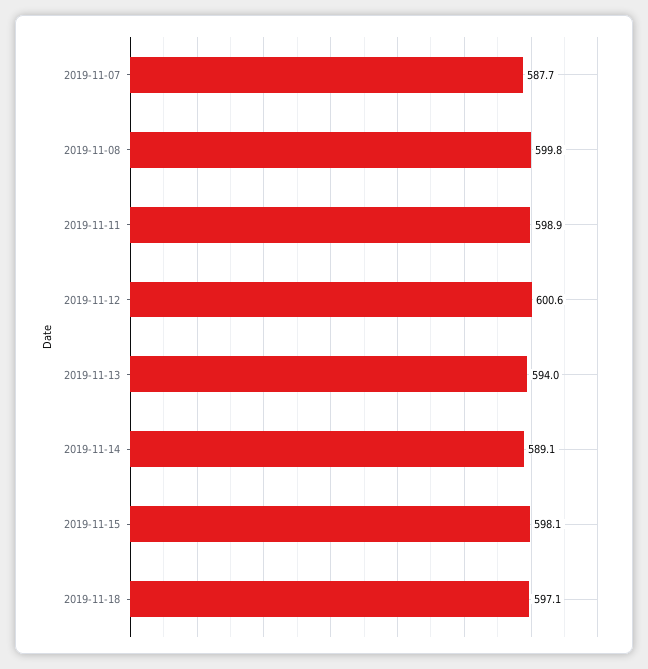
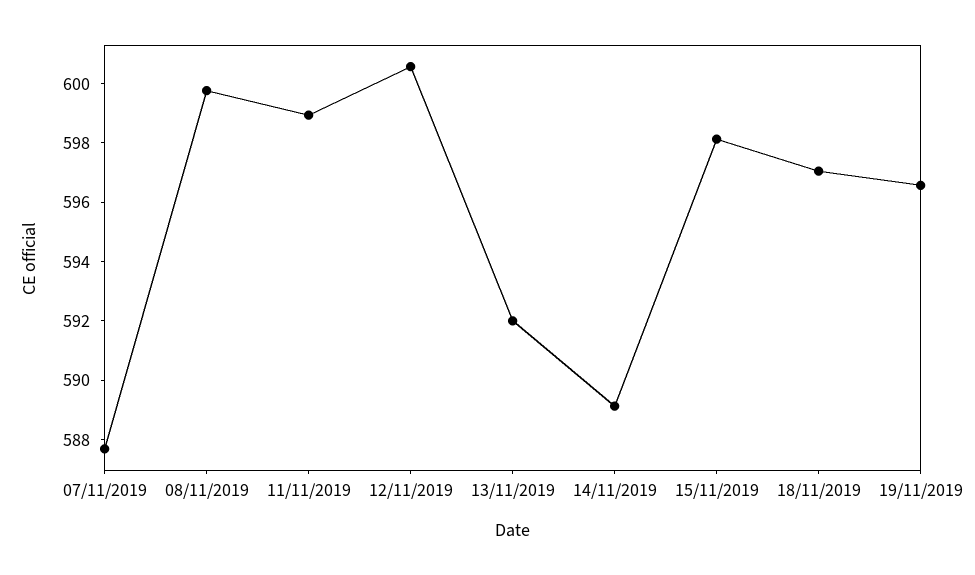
2019-11-13: 594 -> 592
19/11/2019: none -> 596.5

